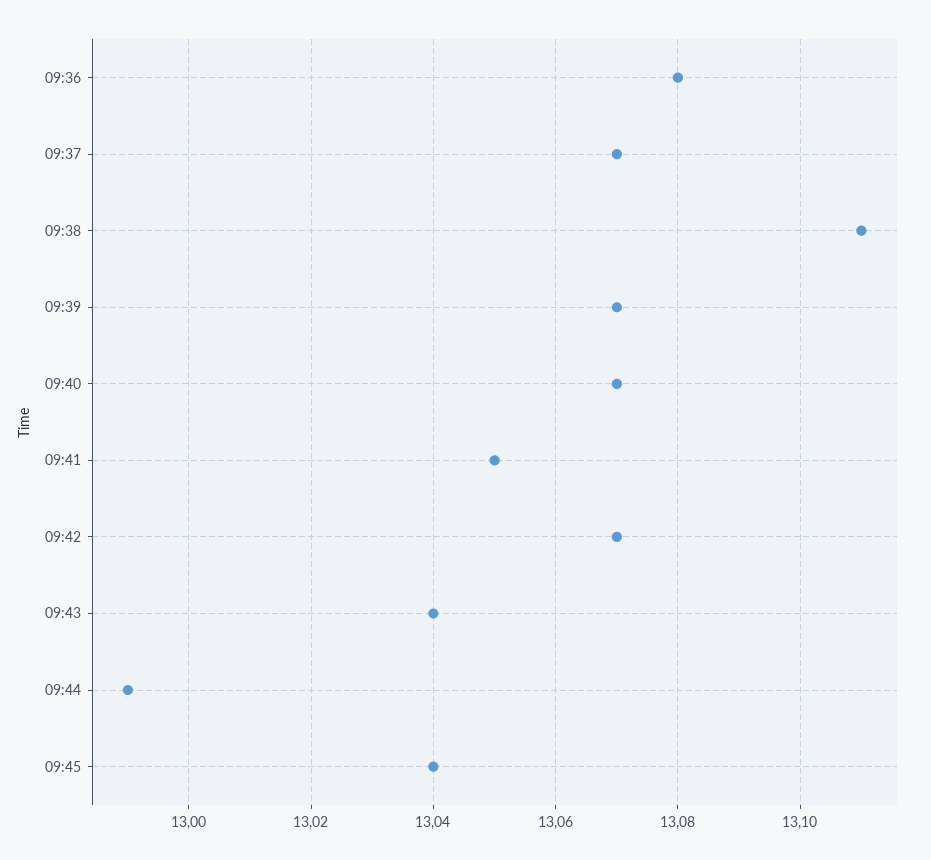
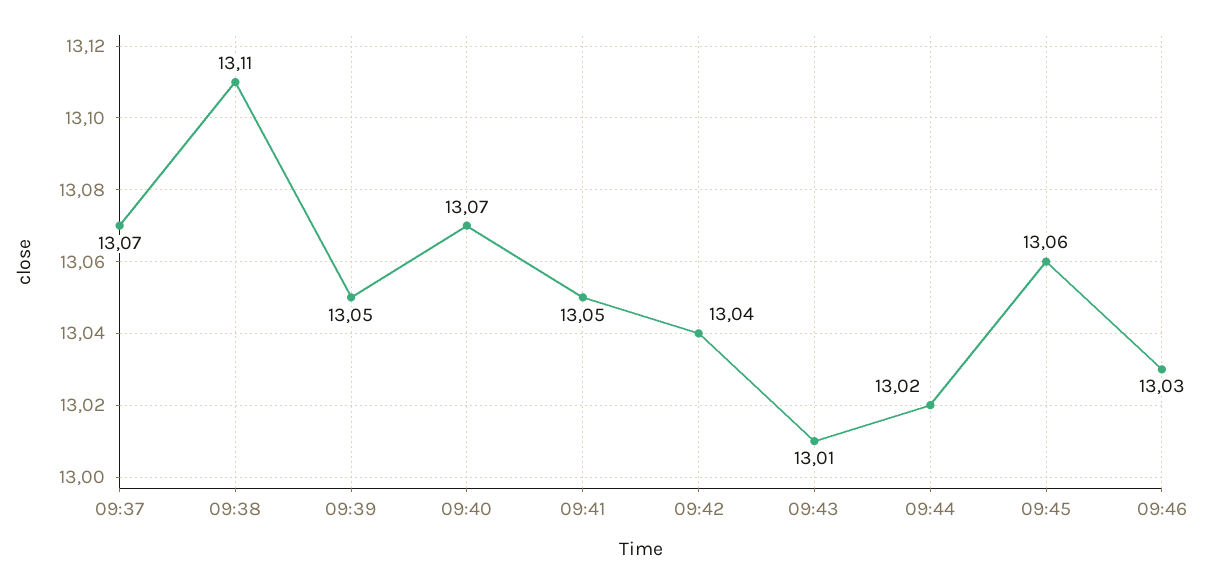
09:36: 13.08 -> none
09:39: 13.07 -> 13.05
09:42: 13.07 -> 13.04
09:43: 13.04 -> 13.01
09:44: 12.99 -> 13.02
09:45: 13.04 -> 13.06
09:46: none -> 13.03

